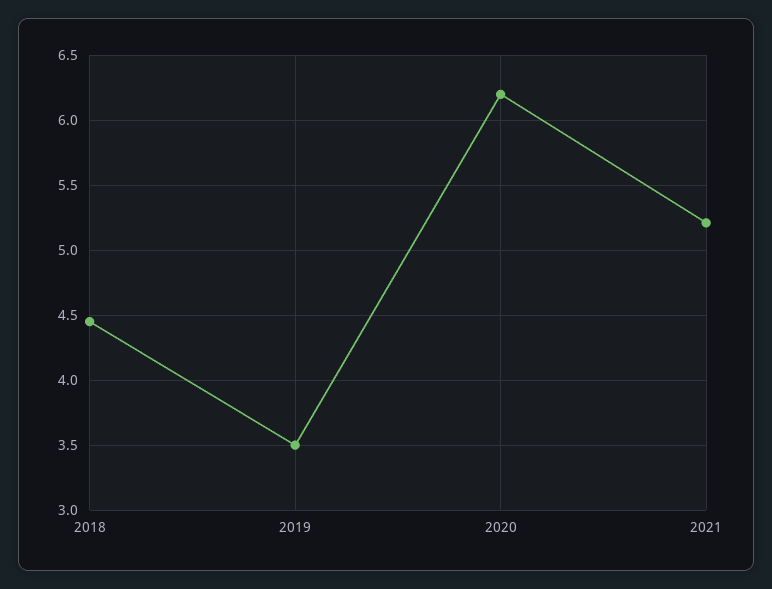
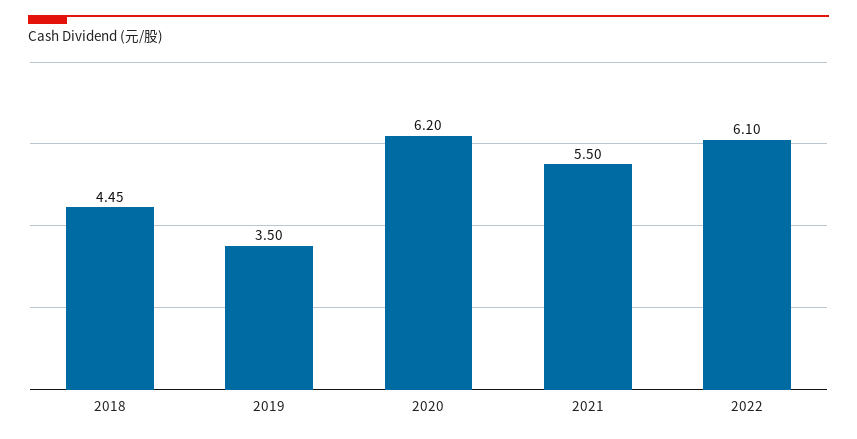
2021: 5.2 -> 5.5
2022: none -> 6.1

